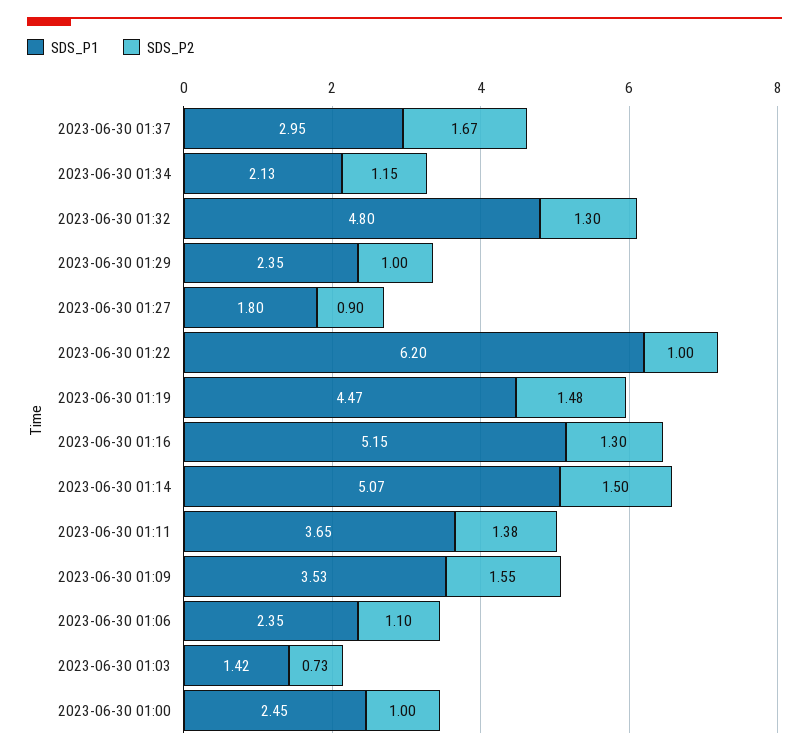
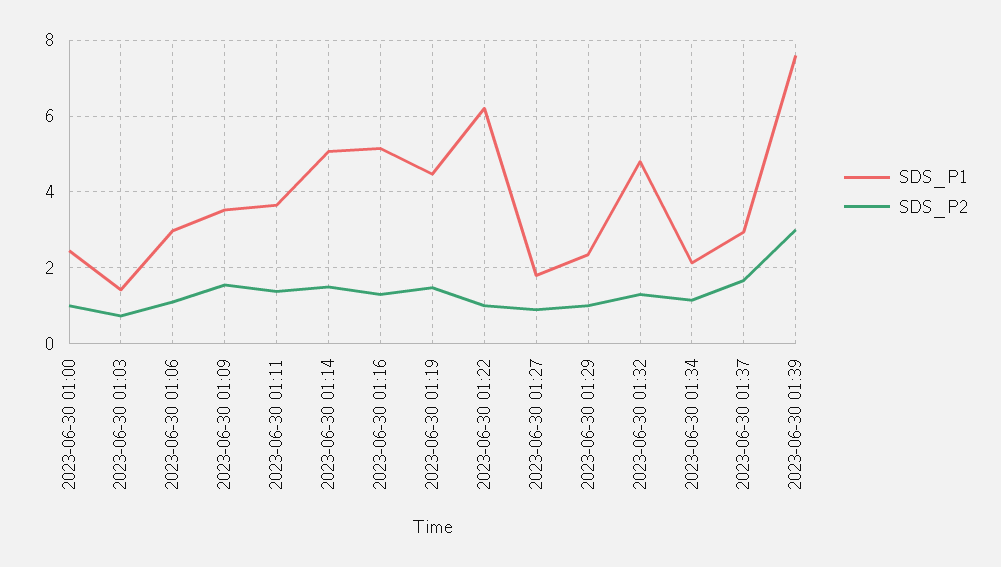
SDS_P1, 2023-06-30 01:06: 2.35 -> 3
SDS_P1, 2023-06-30 01:39: none -> 7.6
SDS_P2, 2023-06-30 01:39: none -> 3

